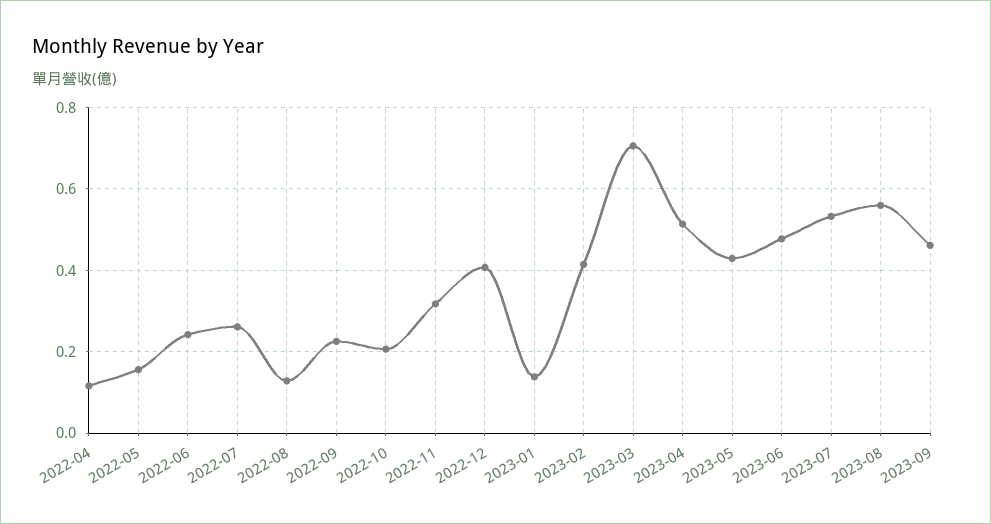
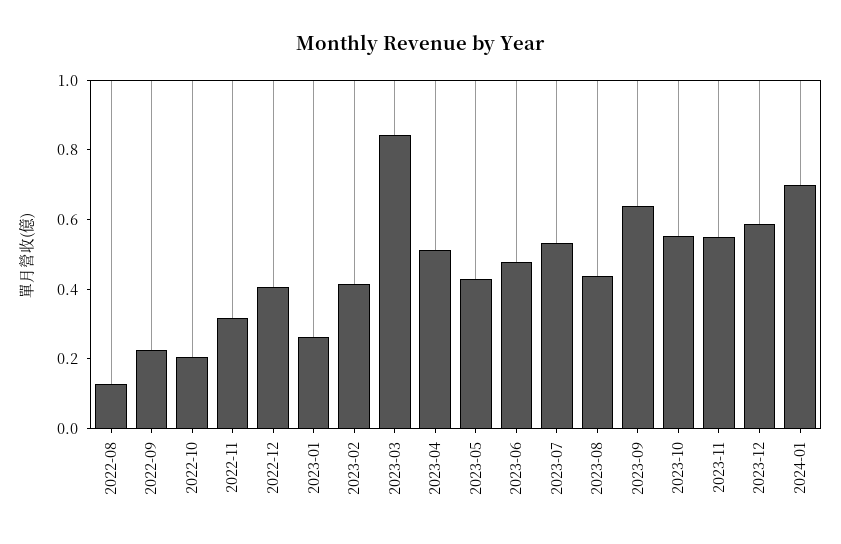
2022-04: 0.12 -> none
2022-05: 0.16 -> none
2022-06: 0.24 -> none
2022-07: 0.26 -> none
2023-01: 0.14 -> 0.25
2023-03: 0.7 -> 0.85
2023-08: 0.56 -> 0.45
2023-09: 0.46 -> 0.65
2023-10: none -> 0.55
2023-11: none -> 0.55
2023-12: none -> 0.6
2024-01: none -> 0.7

